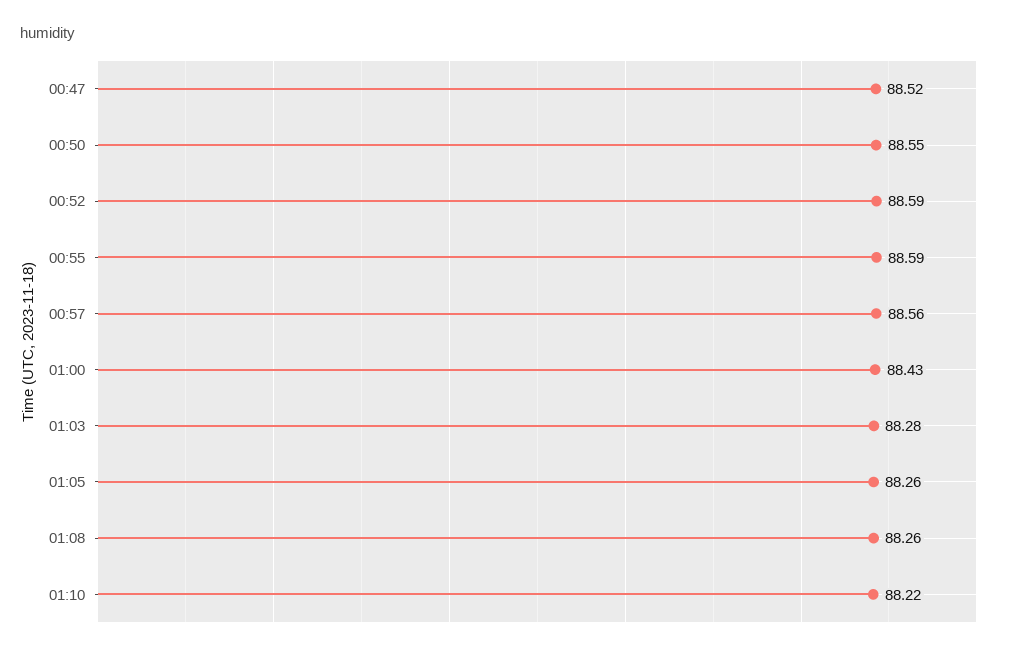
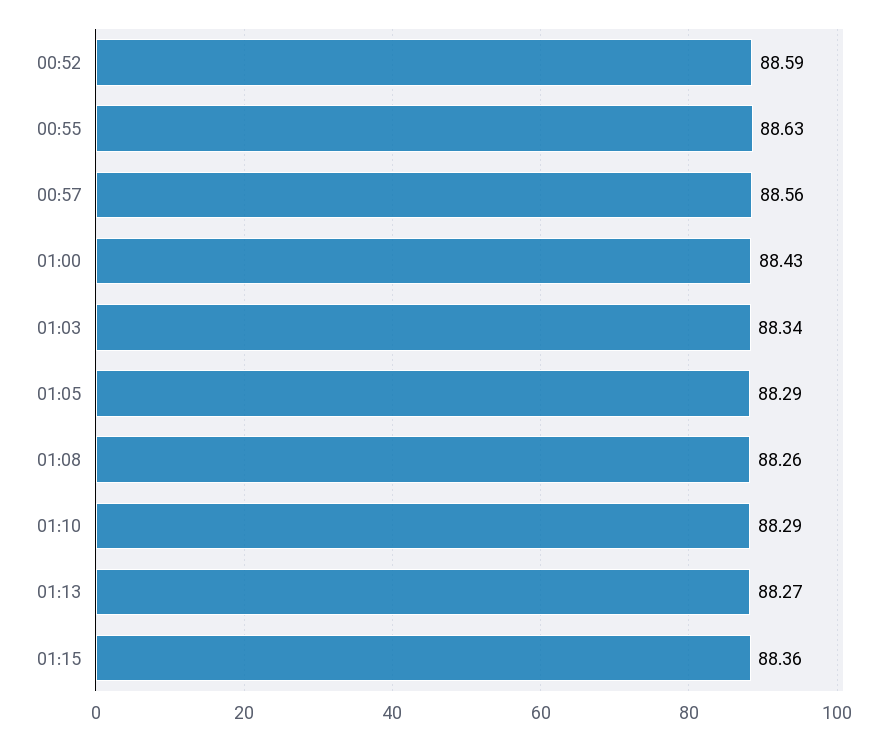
00:47: 88.52 -> none
00:50: 88.55 -> none
00:55: 88.59 -> 88.63
01:03: 88.28 -> 88.34
01:05: 88.26 -> 88.29
01:10: 88.22 -> 88.29
01:13: none -> 88.27
01:15: none -> 88.36

